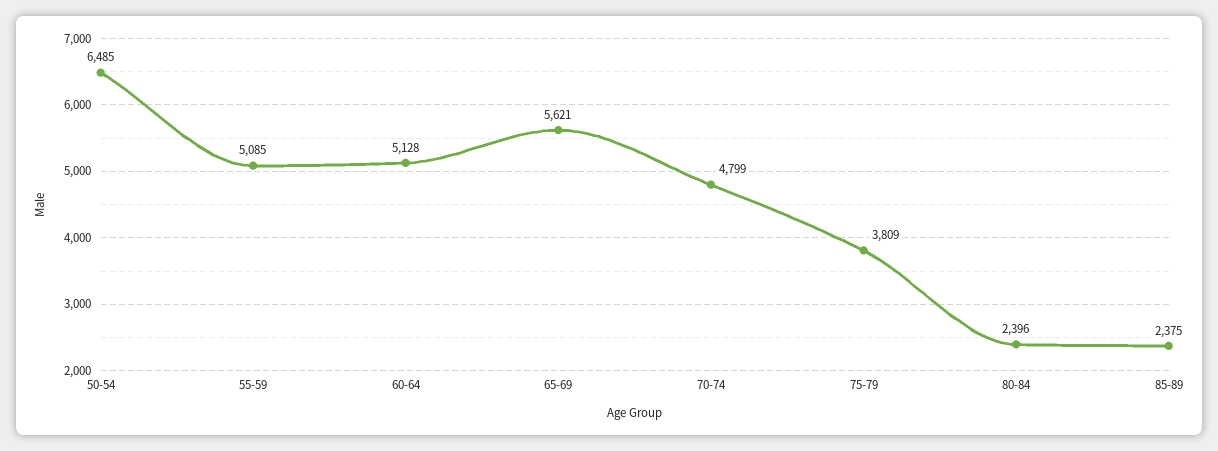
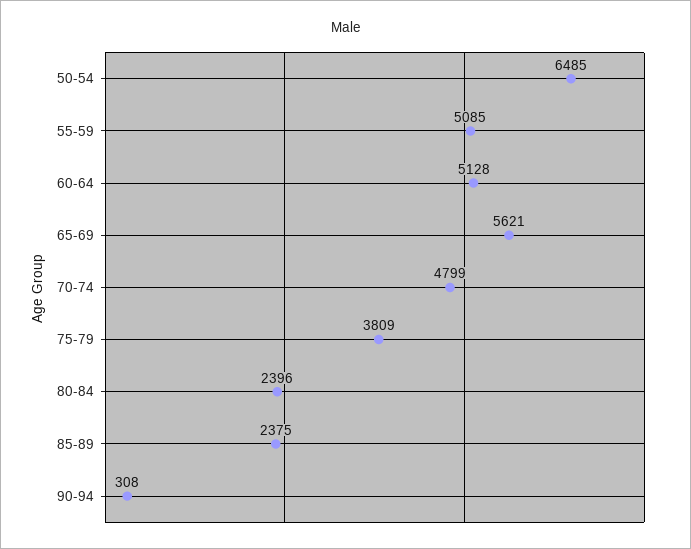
90-94: none -> 308

